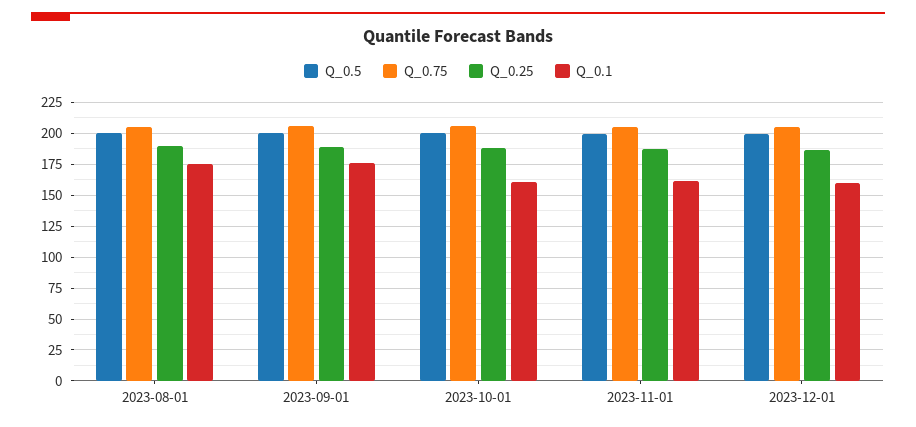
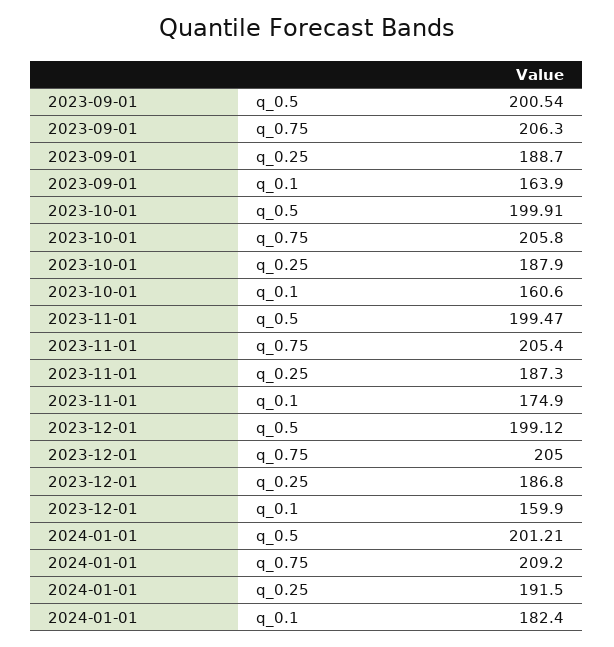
Q_0.5, 2023-08-01: 200 -> none
Q_0.75, 2023-08-01: 205 -> none
Q_0.25, 2023-08-01: 190 -> none
Q_0.1, 2023-08-01: 175 -> none
Q_0.1, 2023-09-01: 175 -> 163.9
Q_0.1, 2023-11-01: 160 -> 174.9
Q_0.5, 2024-01-01: none -> 201.21
Q_0.75, 2024-01-01: none -> 209.2
Q_0.25, 2024-01-01: none -> 191.5
Q_0.1, 2024-01-01: none -> 182.4

